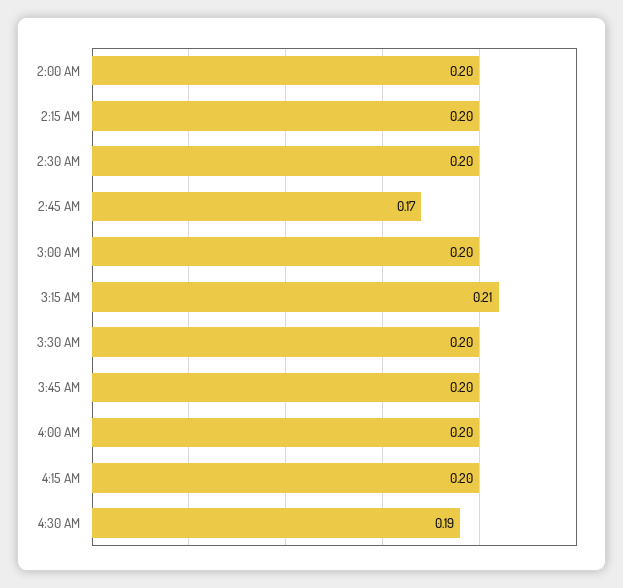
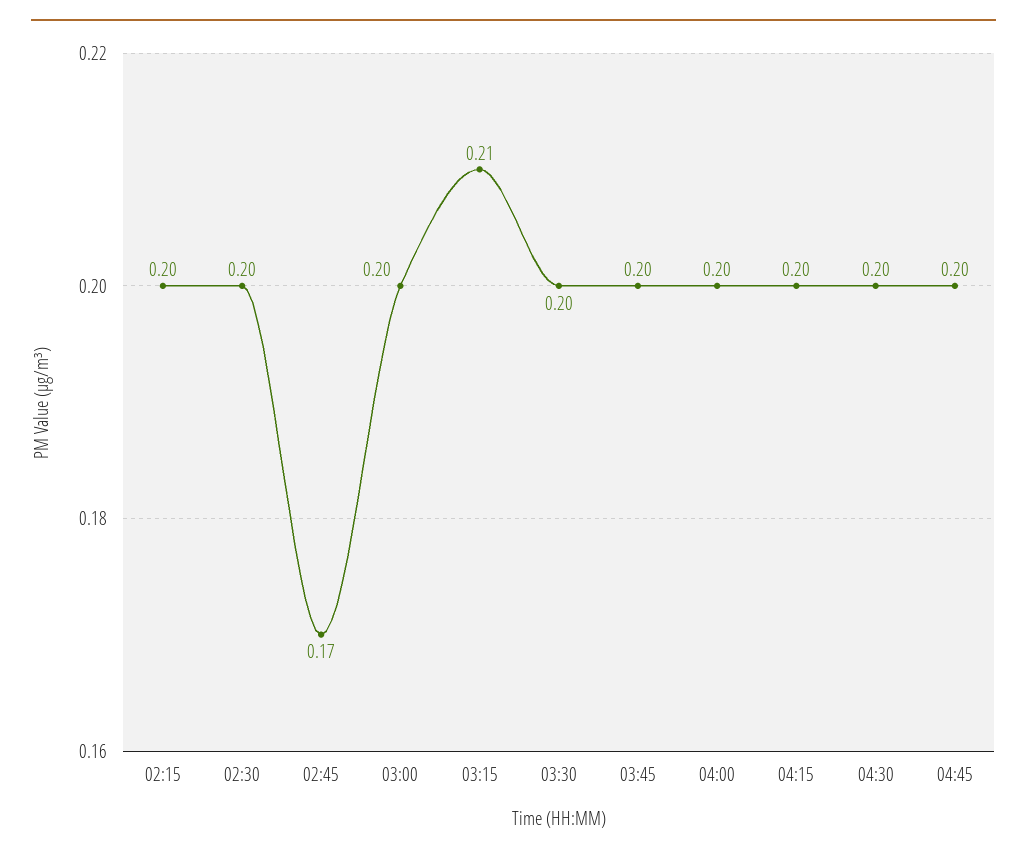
2:00 AM: 0.2 -> none
4:30 AM: 0.19 -> 0.2
04:45: none -> 0.2

